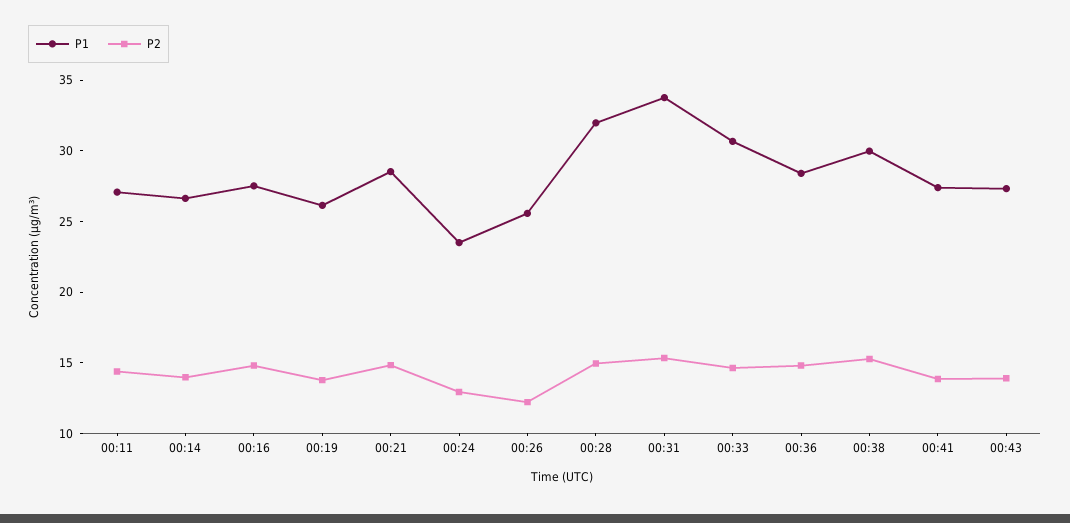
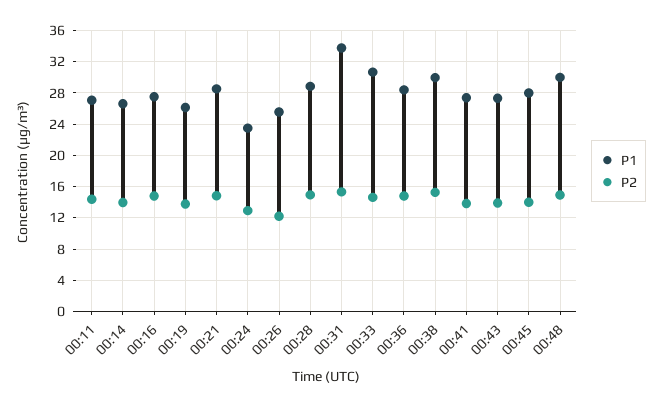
P1, 00:28: 32 -> 29
P1, 00:45: none -> 28
P2, 00:45: none -> 14
P1, 00:48: none -> 30
P2, 00:48: none -> 15

